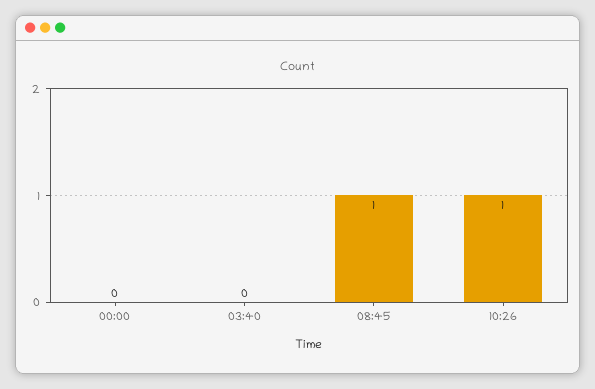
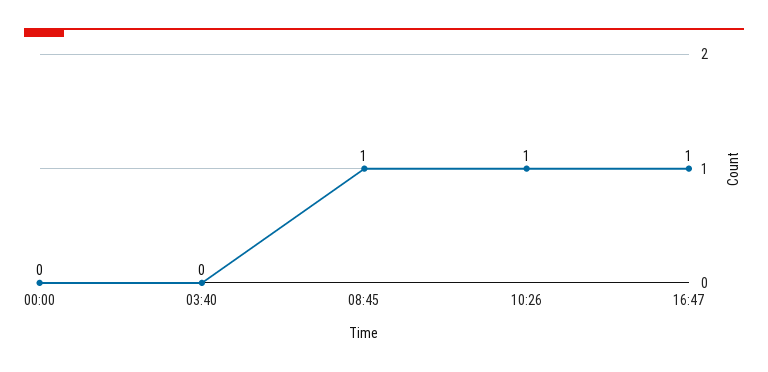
16:47: none -> 1

